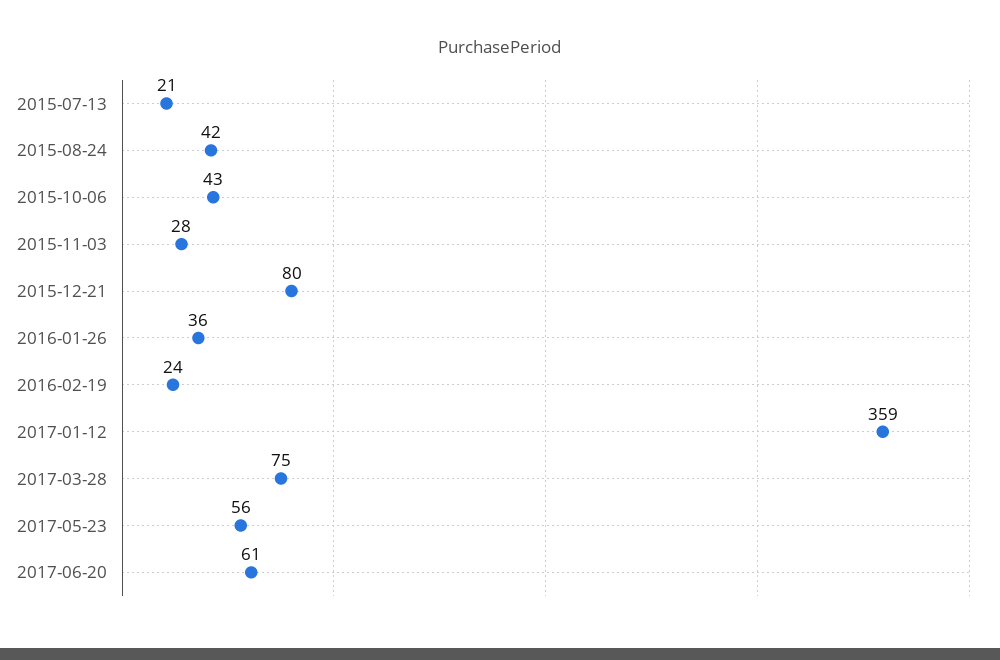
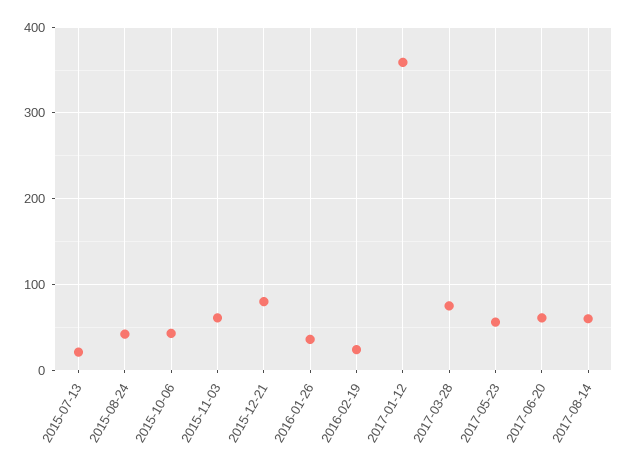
2015-11-03: 28 -> 60
2017-08-14: none -> 60

